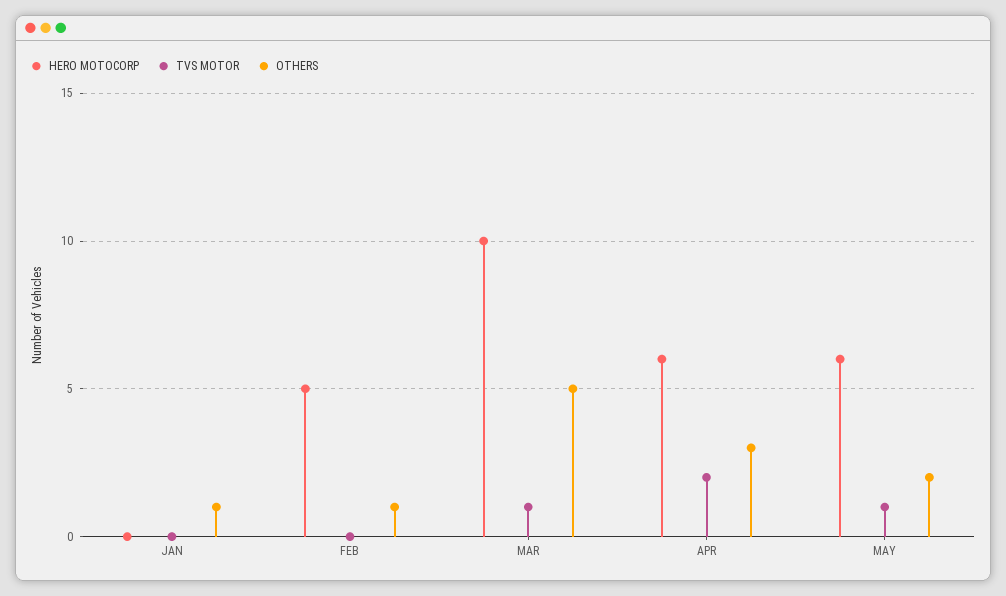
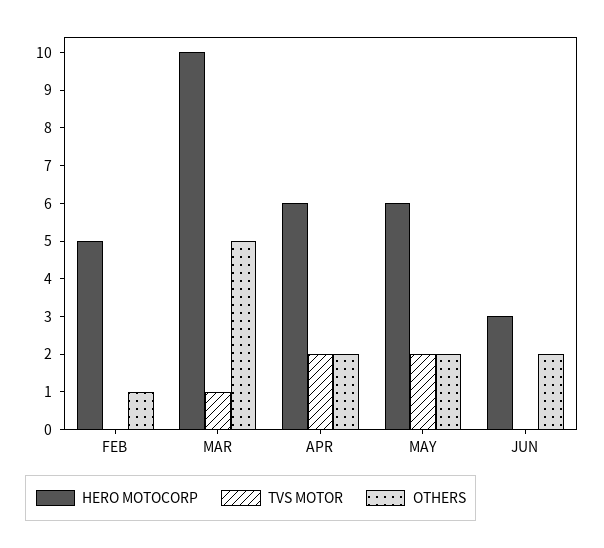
HERO MOTOCORP, JAN: 0 -> none
TVS MOTOR, JAN: 0 -> none
OTHERS, JAN: 1 -> none
OTHERS, APR: 3 -> 2
TVS MOTOR, MAY: 1 -> 2
HERO MOTOCORP, JUN: none -> 3
TVS MOTOR, JUN: none -> 0
OTHERS, JUN: none -> 2

